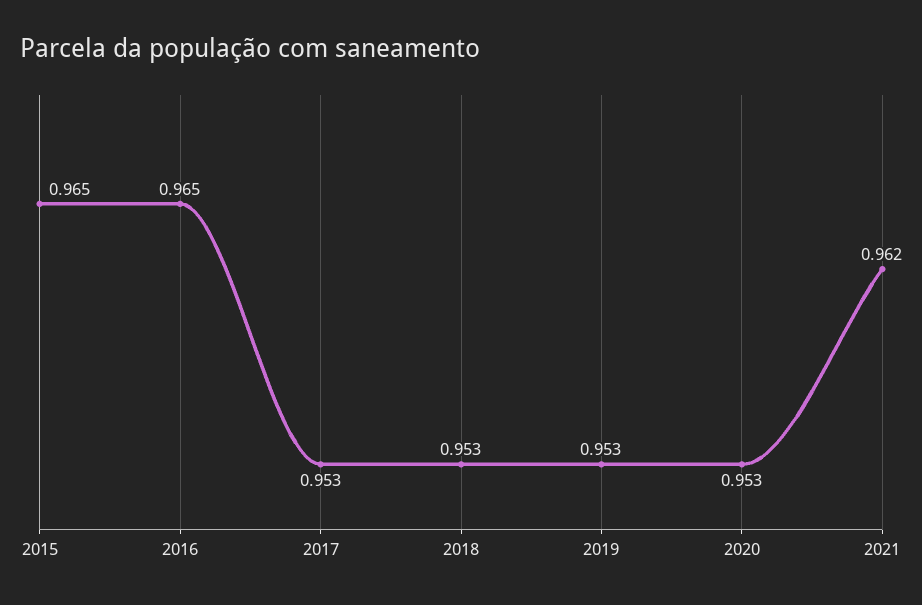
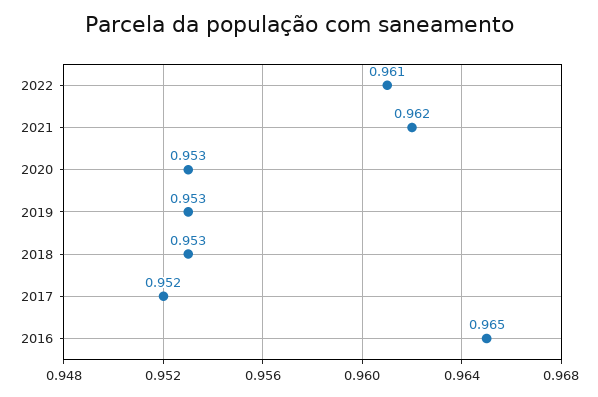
2015: 0.965 -> none
2017: 0.953 -> 0.952
2022: none -> 0.961

